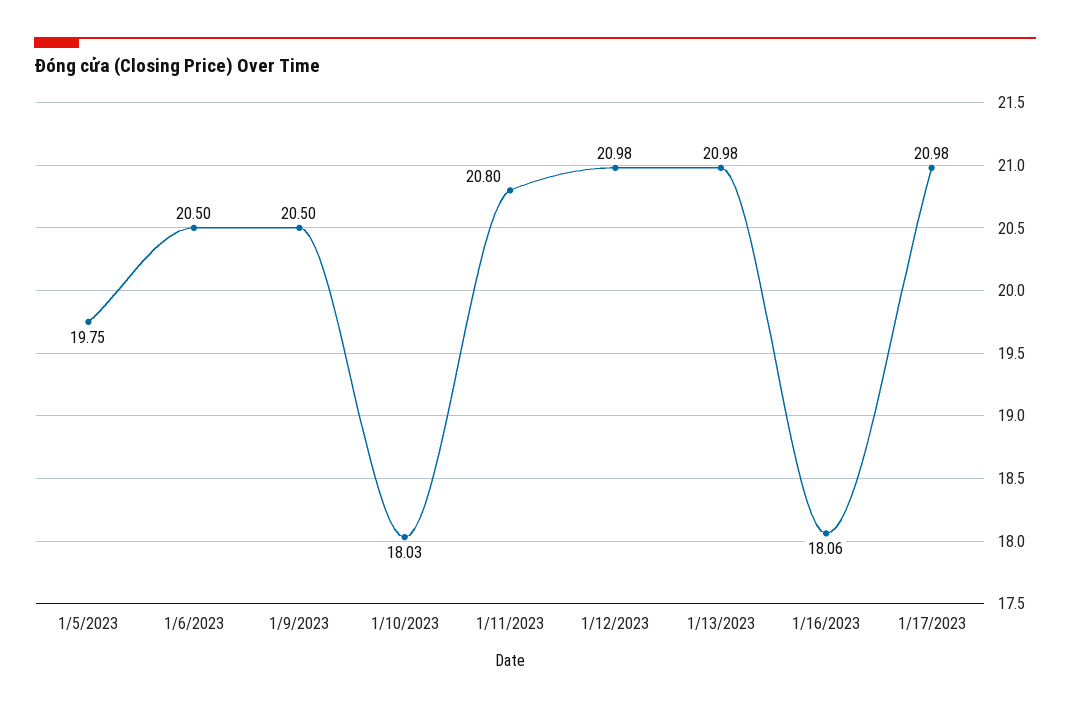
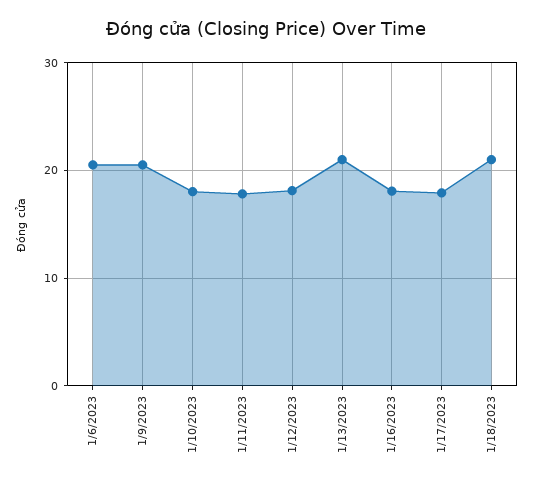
1/5/2023: 19.75 -> none
1/11/2023: 20.8 -> 18
1/12/2023: 20.98 -> 18
1/17/2023: 20.98 -> 18
1/18/2023: none -> 21

